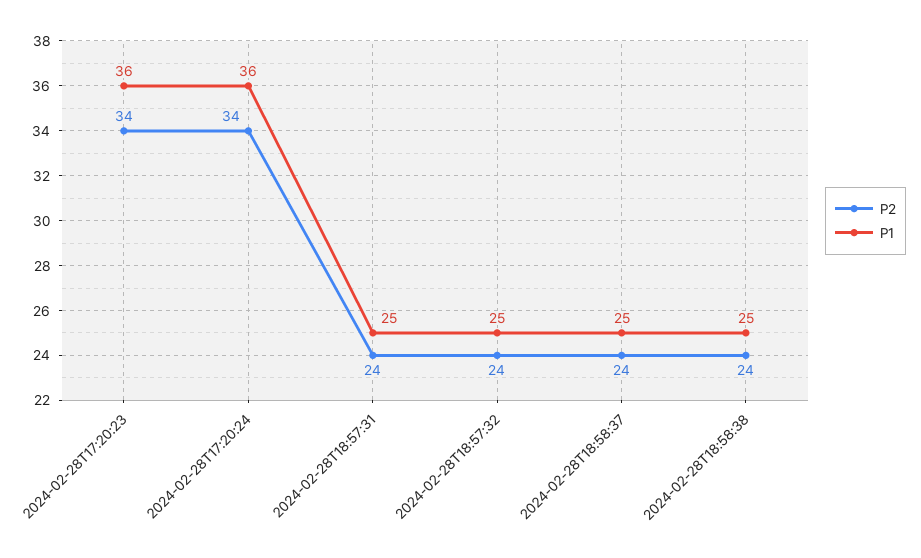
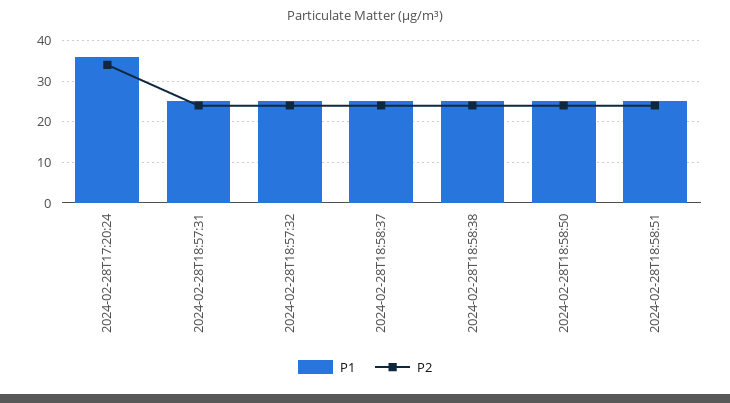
P2, 2024-02-28T17:20:23: 34 -> none
P1, 2024-02-28T17:20:23: 36 -> none
P1, 2024-02-28T18:58:50: none -> 25
P2, 2024-02-28T18:58:50: none -> 25
P1, 2024-02-28T18:58:51: none -> 25
P2, 2024-02-28T18:58:51: none -> 25

